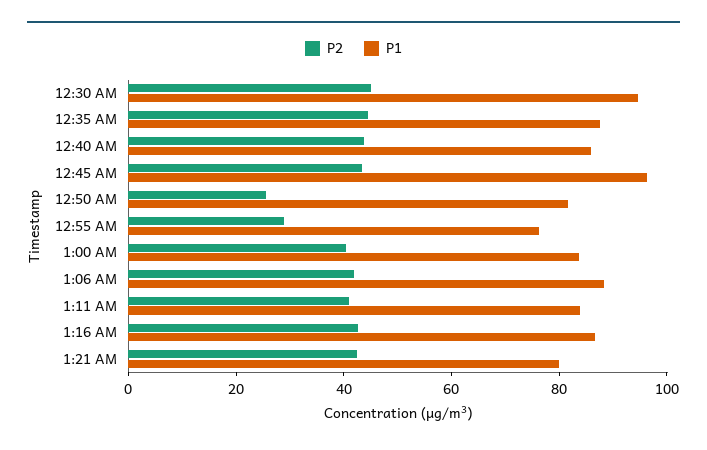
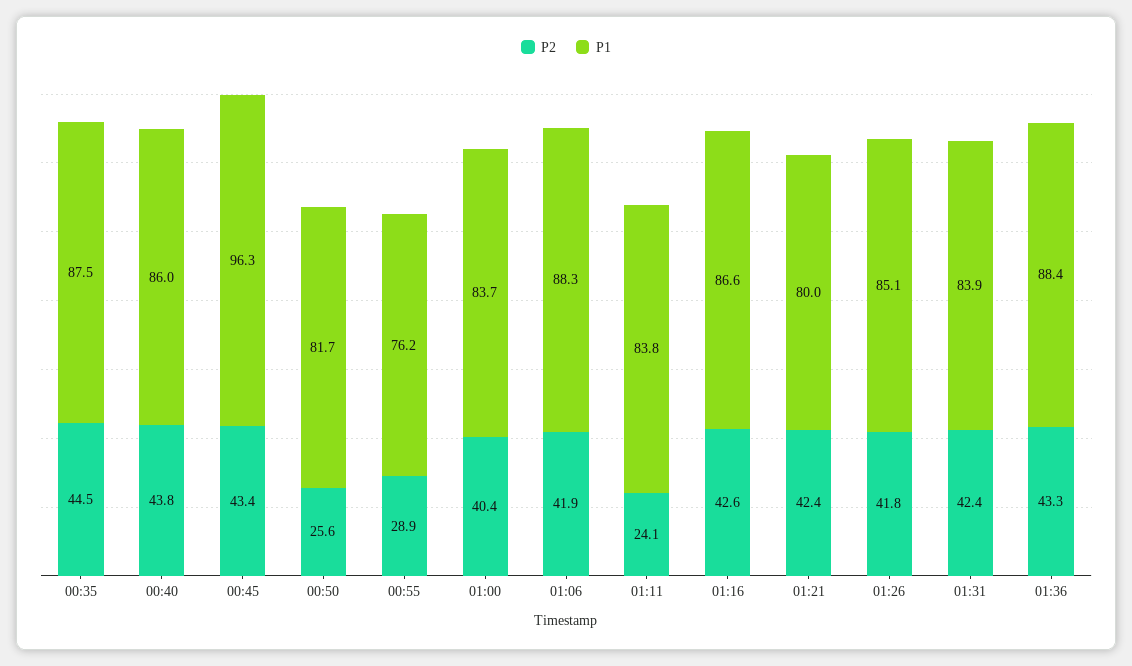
P2, 12:30 AM: 45 -> none
P1, 12:30 AM: 95 -> none
P2, 1:11 AM: 40 -> 24.1
P2, 01:26: none -> 41.8
P1, 01:26: none -> 85.1
P2, 01:31: none -> 42.4
P1, 01:31: none -> 83.9
P2, 01:36: none -> 43.3
P1, 01:36: none -> 88.4

